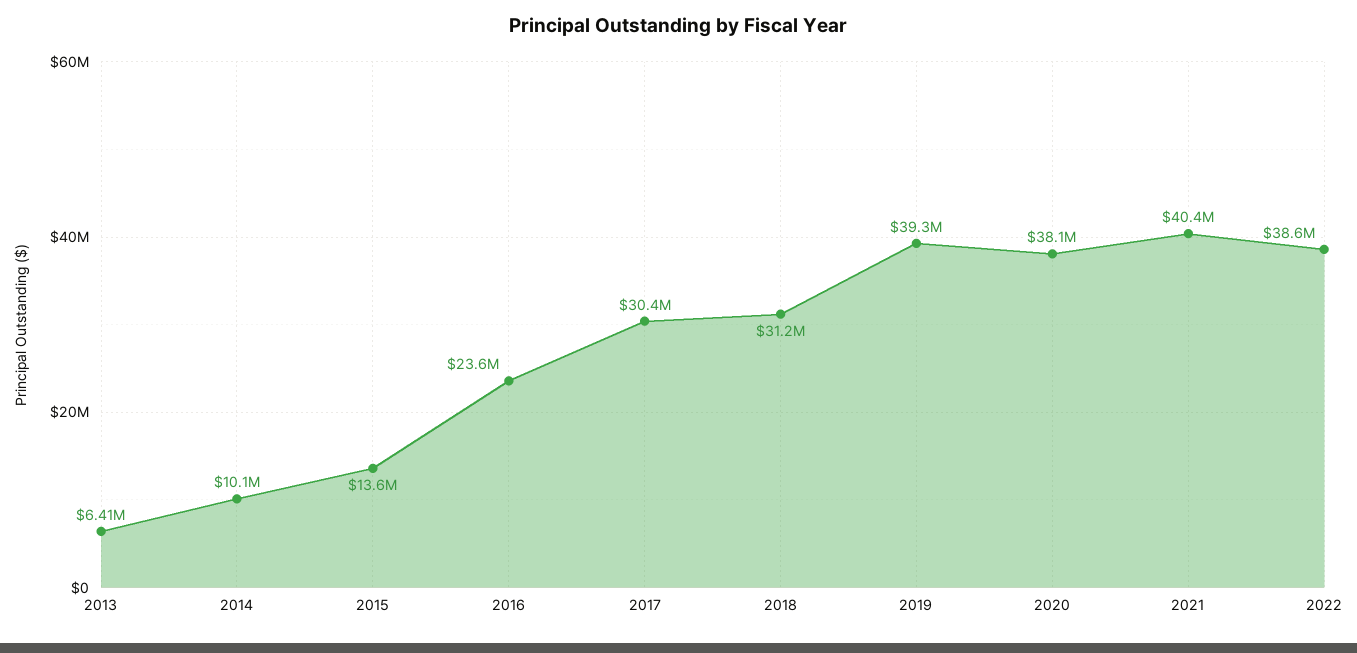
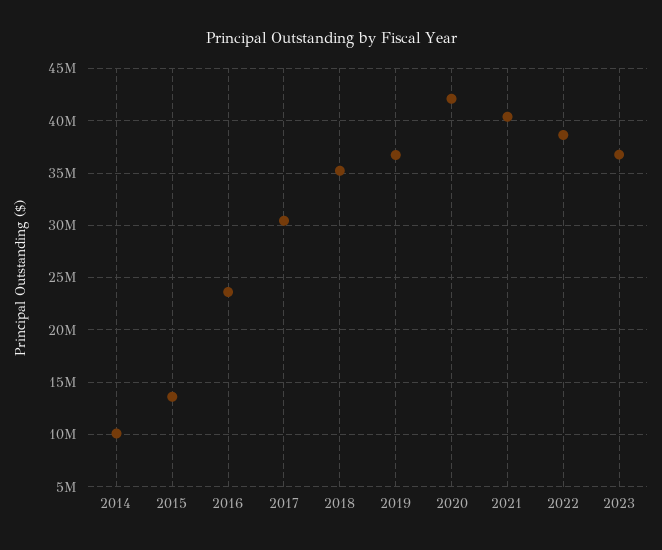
2013: 6410000 -> none
2018: 31200000 -> 35000000
2019: 39300000 -> 37000000
2020: 38100000 -> 42000000
2023: none -> 37000000

